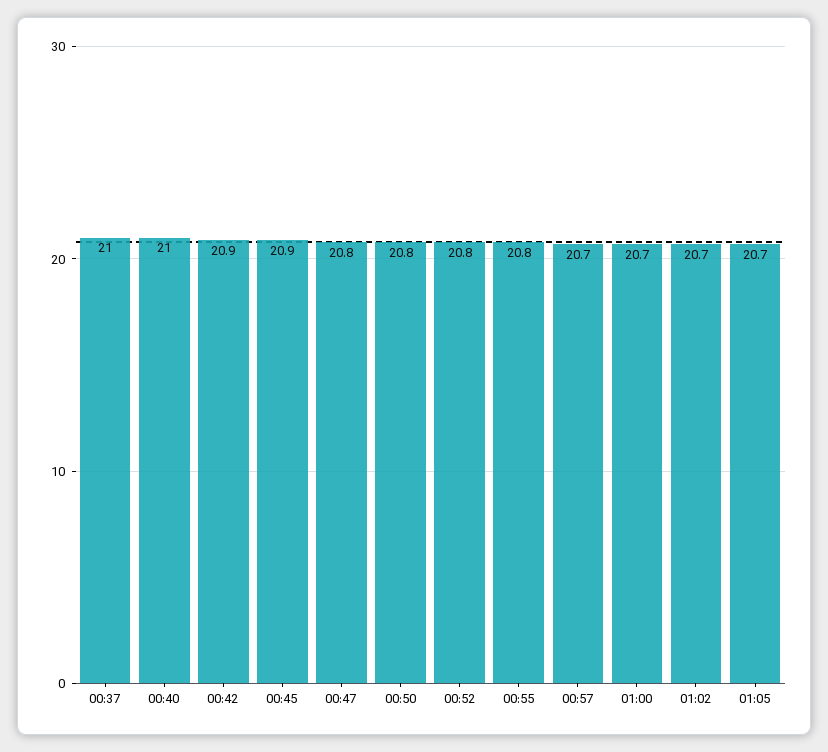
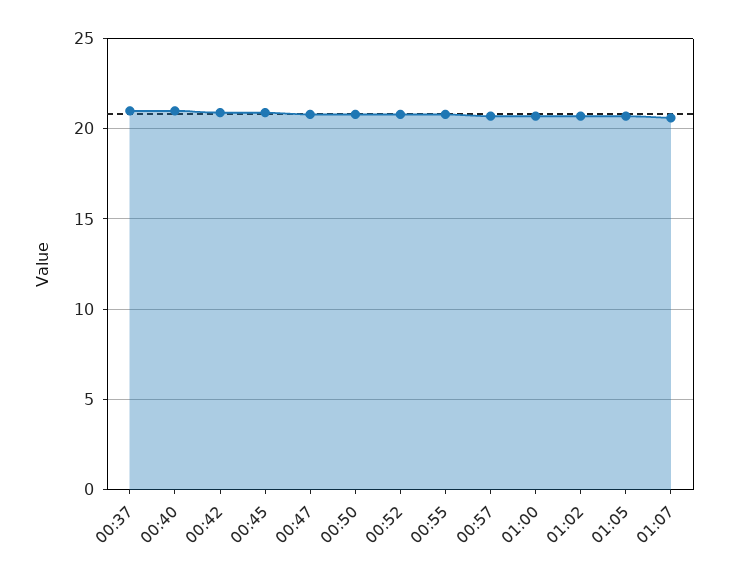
01:07: none -> 20.5

